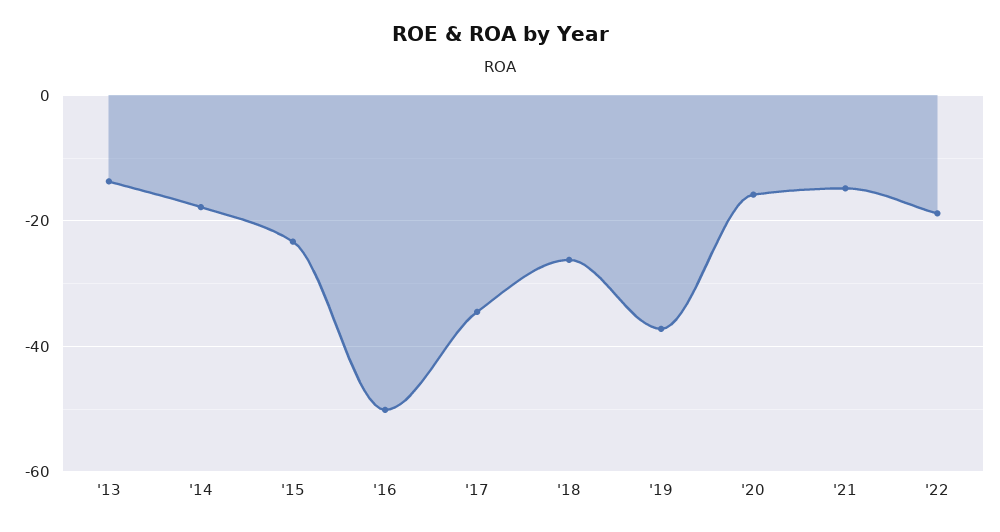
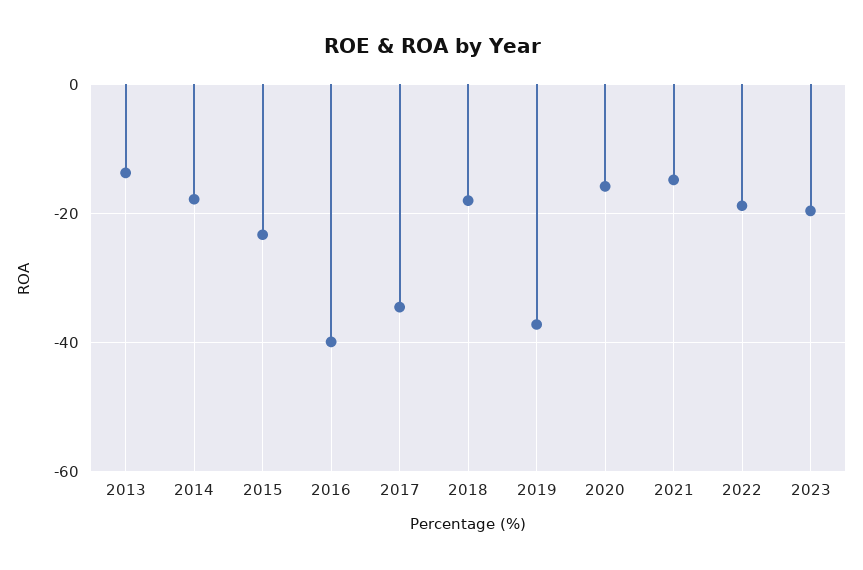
'16: -50 -> -40
'18: -26 -> -18
2023: none -> -20

